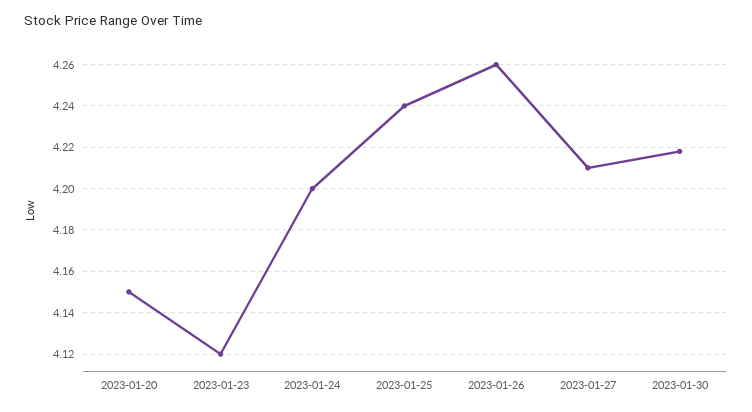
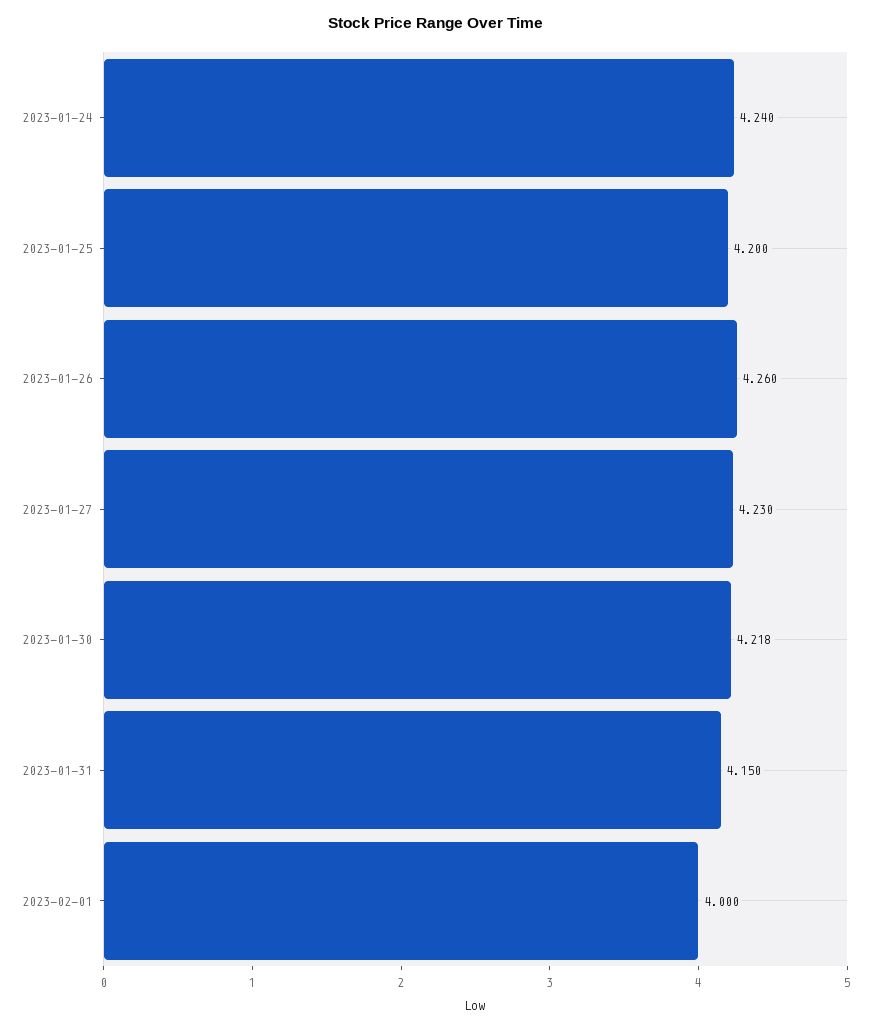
2023-01-20: 4.15 -> none
2023-01-23: 4.12 -> none
2023-01-24: 4.2 -> 4.24
2023-01-25: 4.24 -> 4.2
2023-01-27: 4.21 -> 4.23
2023-01-31: none -> 4.15
2023-02-01: none -> 4

